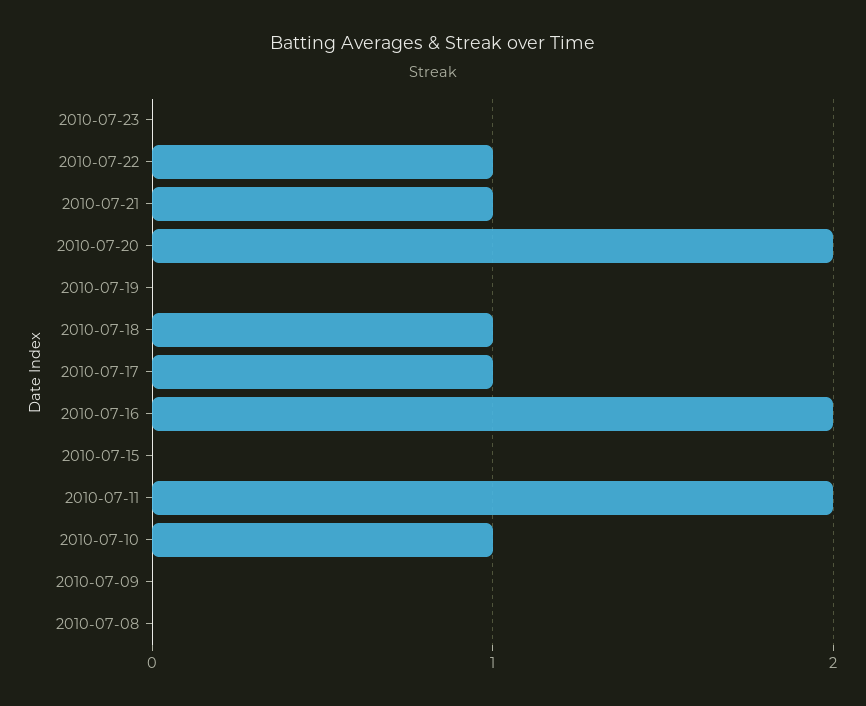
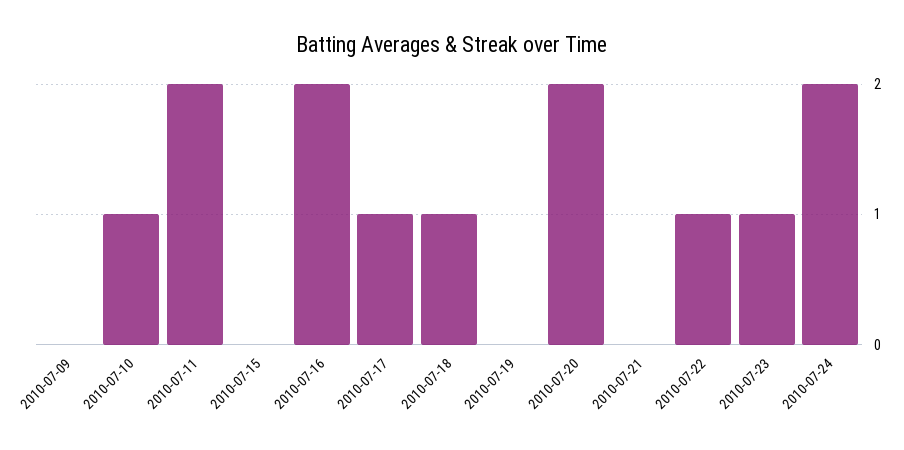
2010-07-23: 0 -> 1
2010-07-21: 1 -> 0
2010-07-08: 0 -> none
2010-07-24: none -> 2

